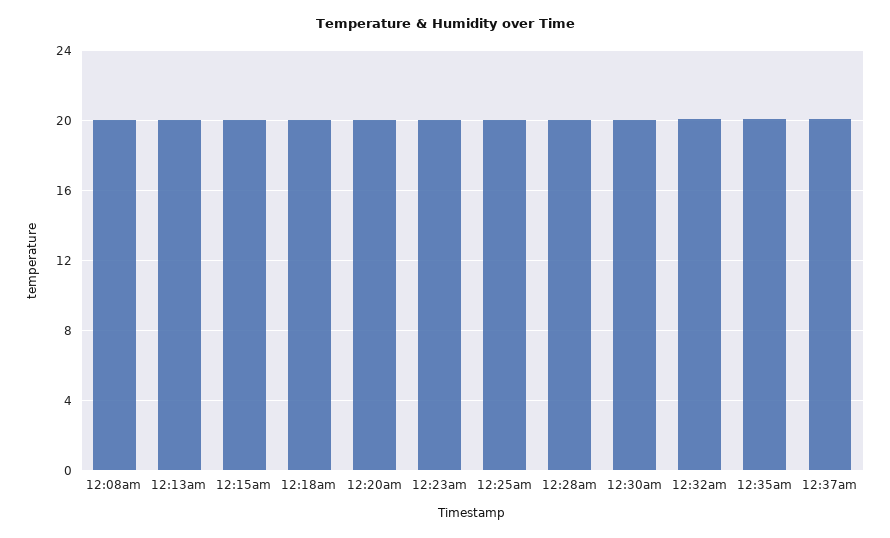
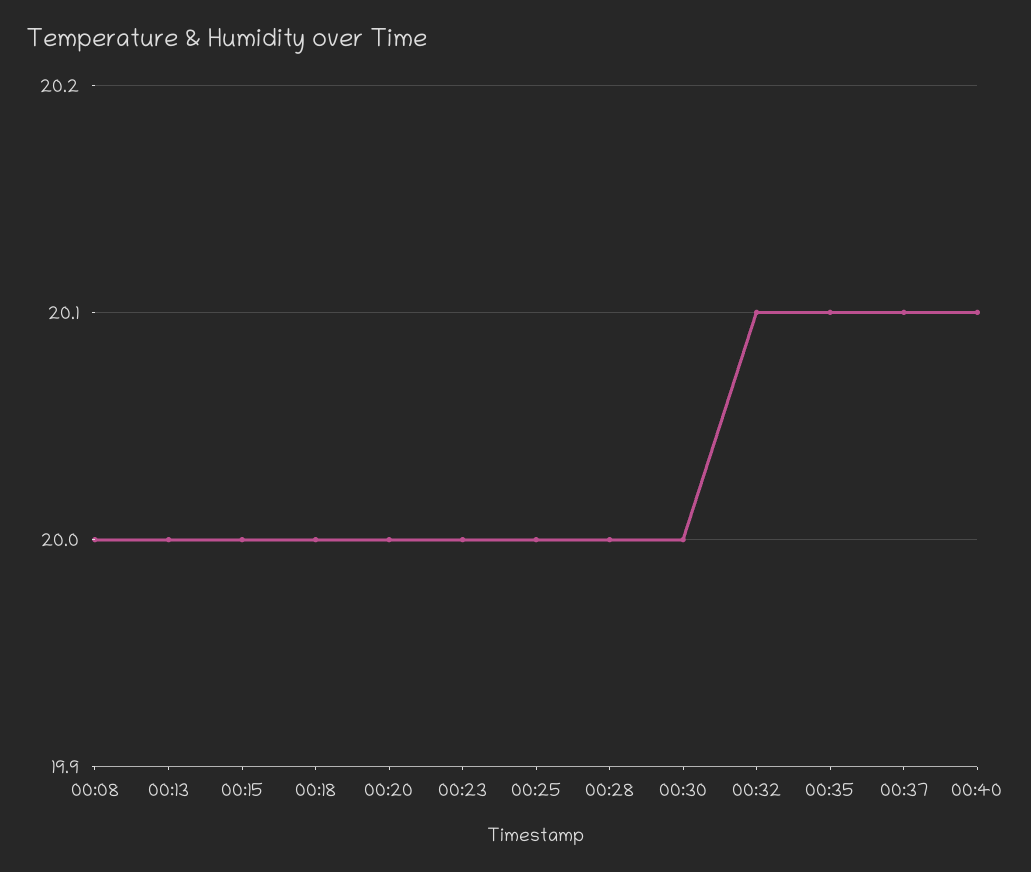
00:40: none -> 20.1

